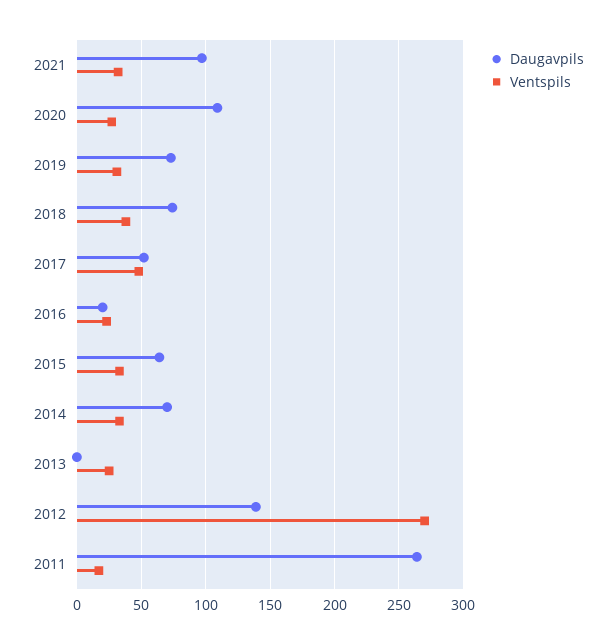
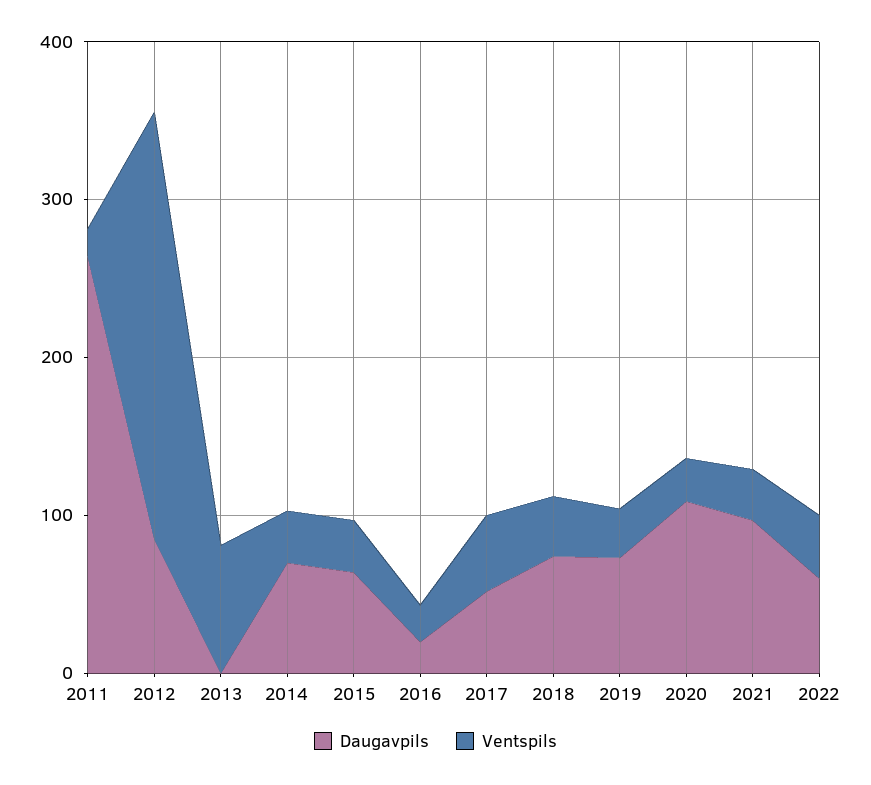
Ventspils, 2013: 25 -> 80
Daugavpils, 2012: 140 -> 80
Daugavpils, 2022: none -> 60
Ventspils, 2022: none -> 40

